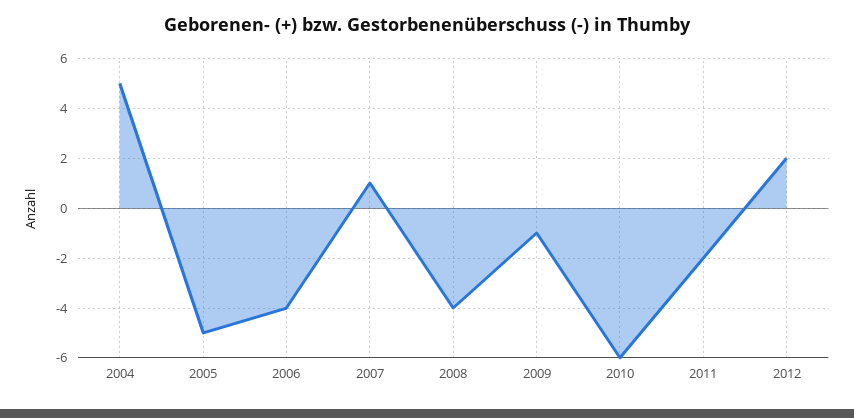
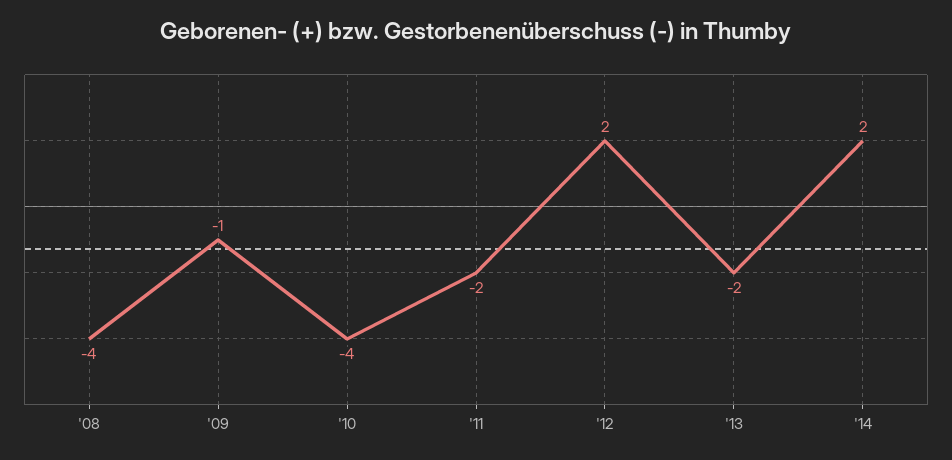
2004: 5 -> none
2005: -5 -> none
2006: -4 -> none
2007: 1 -> none
2010: -6 -> -4
'13: none -> -2
'14: none -> 2

